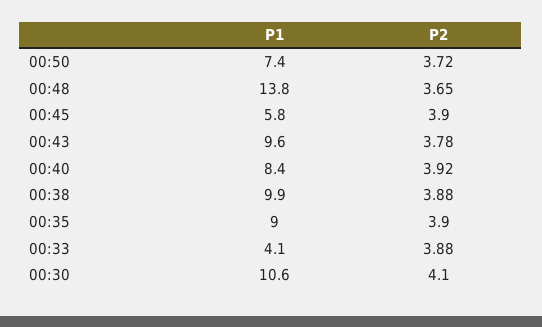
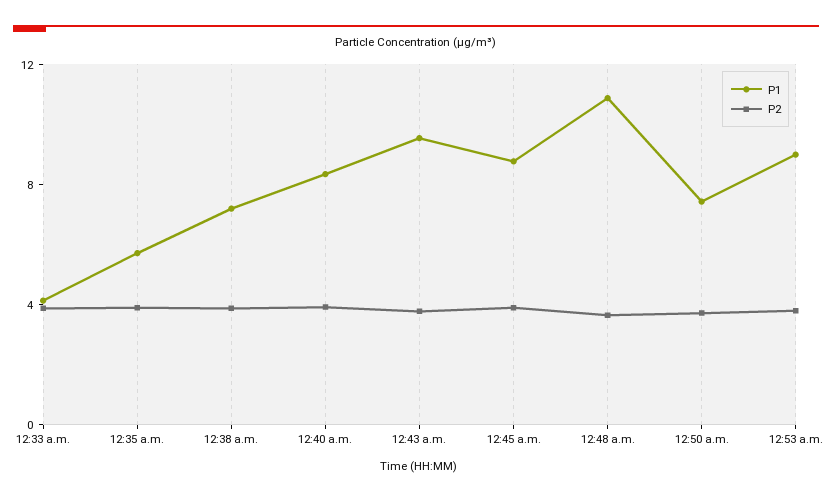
P1, 00:48: 13.8 -> 11
P1, 00:45: 5.8 -> 9
P1, 00:38: 9.9 -> 7
P1, 00:35: 9 -> 6
P1, 00:30: 10.6 -> none
P2, 00:30: 4.1 -> none
P1, 12:53 a.m.: none -> 9
P2, 12:53 a.m.: none -> 4

